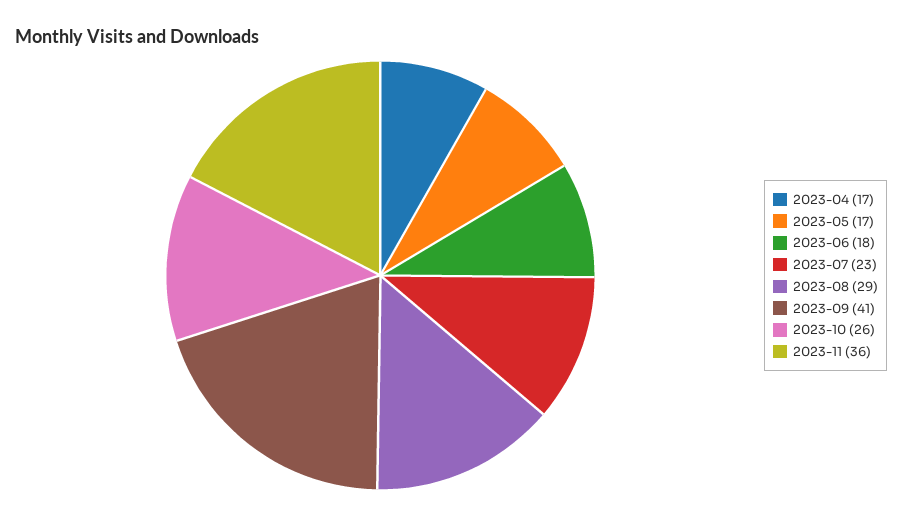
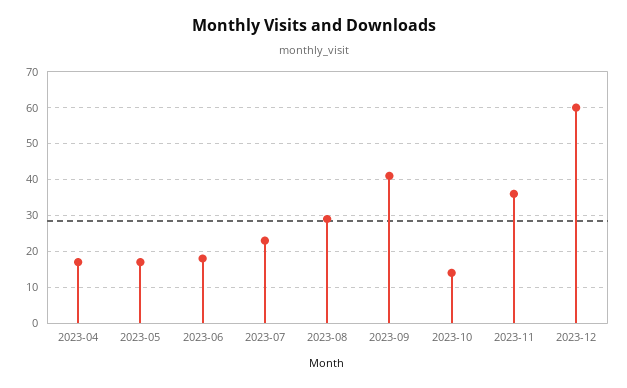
2023-10: 26 -> 15
2023-12: none -> 60

